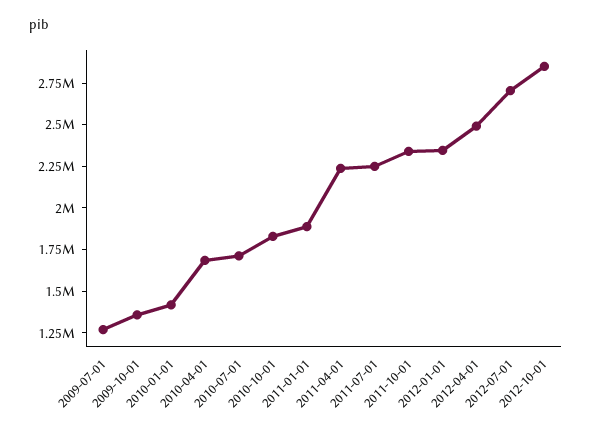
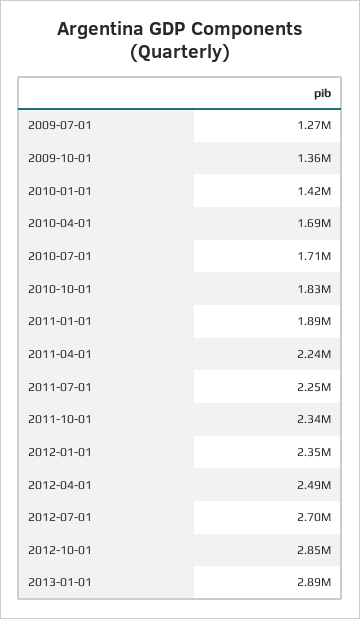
2013-01-01: none -> 2890000

